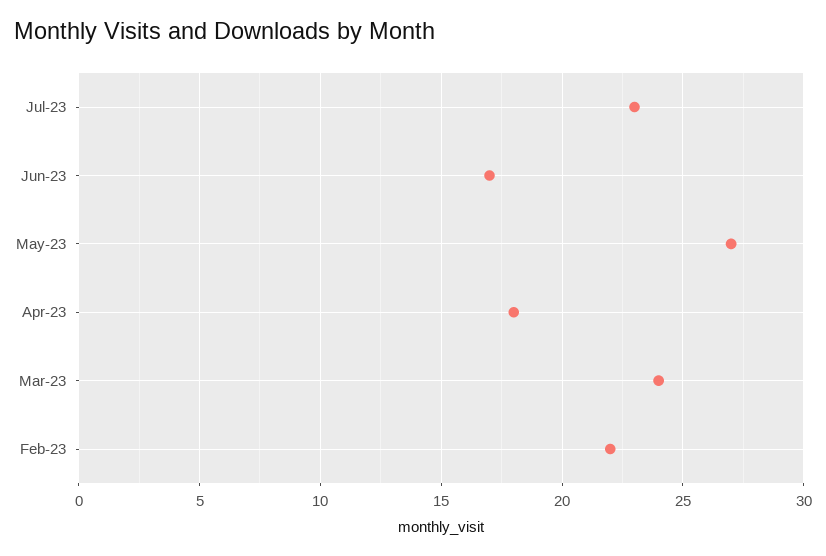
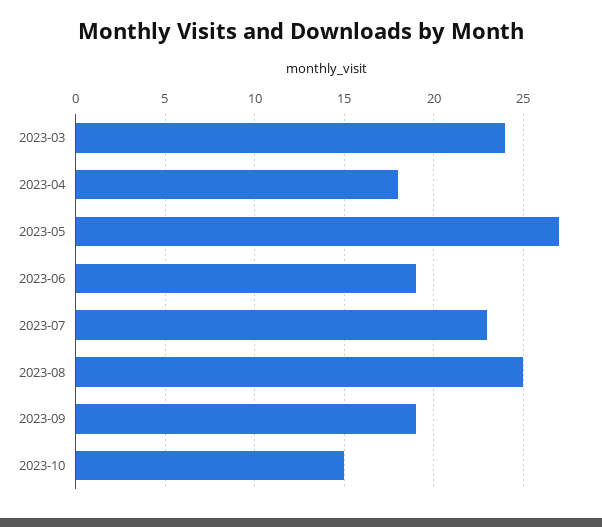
Jun-23: 17 -> 19
Feb-23: 22 -> none
2023-08: none -> 25
2023-09: none -> 19
2023-10: none -> 15

